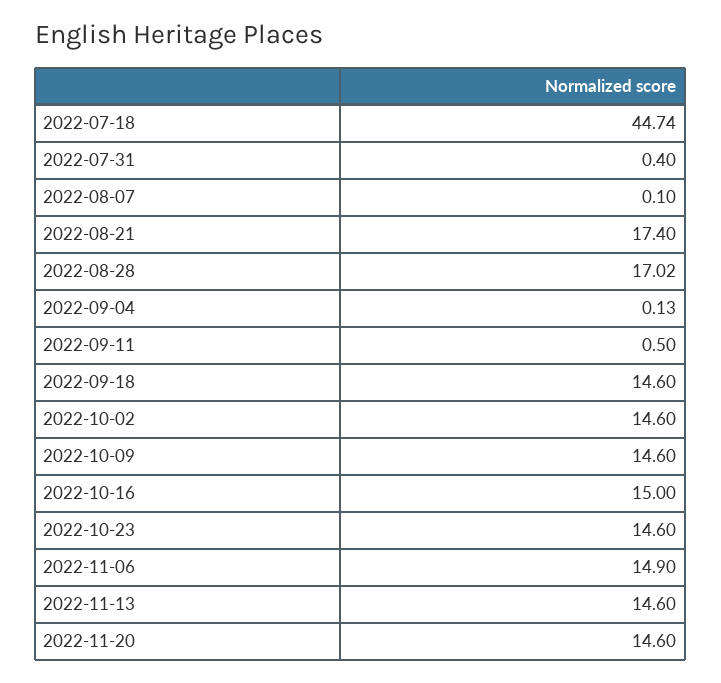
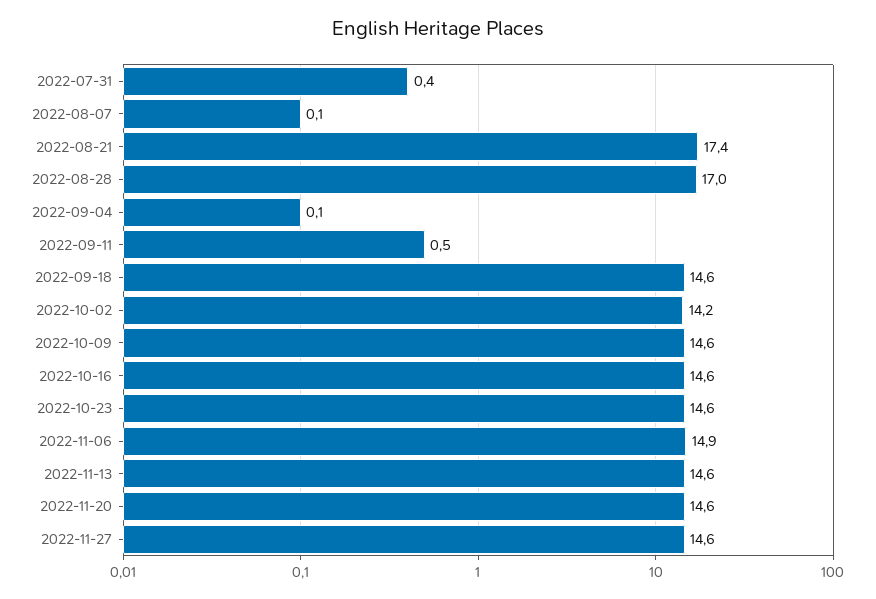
2022-07-18: 44.74 -> none
2022-10-02: 14.6 -> 14.2
2022-10-16: 15 -> 14.6
2022-11-27: none -> 14.6

